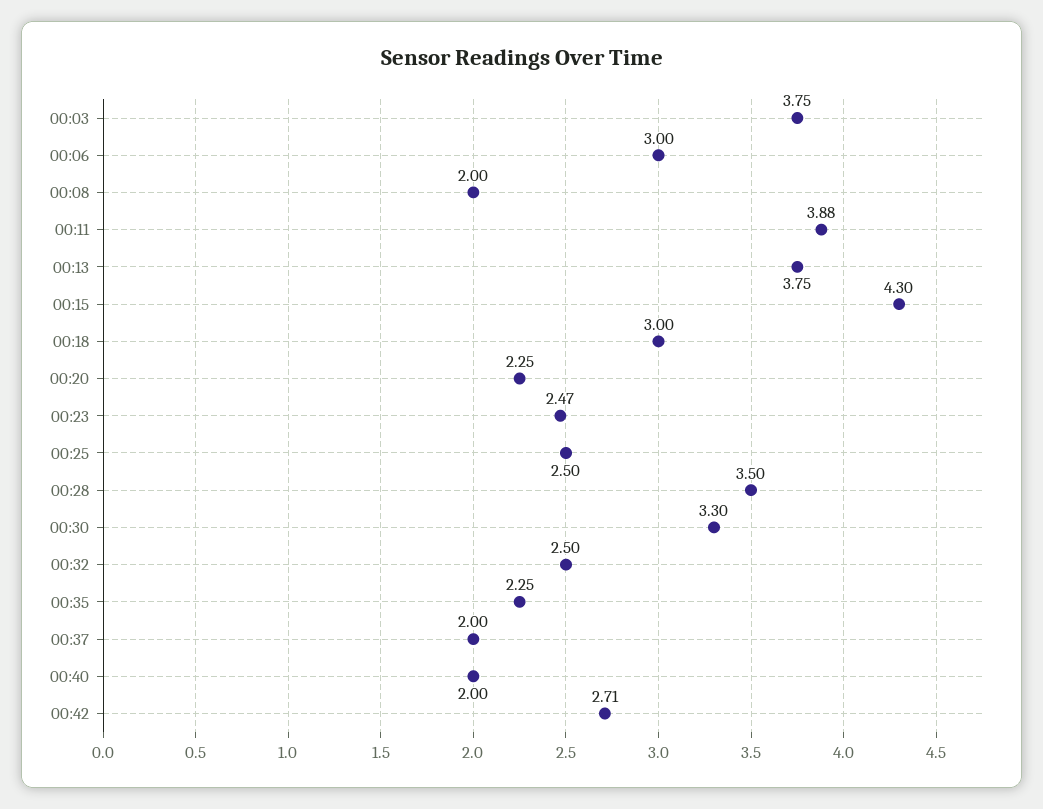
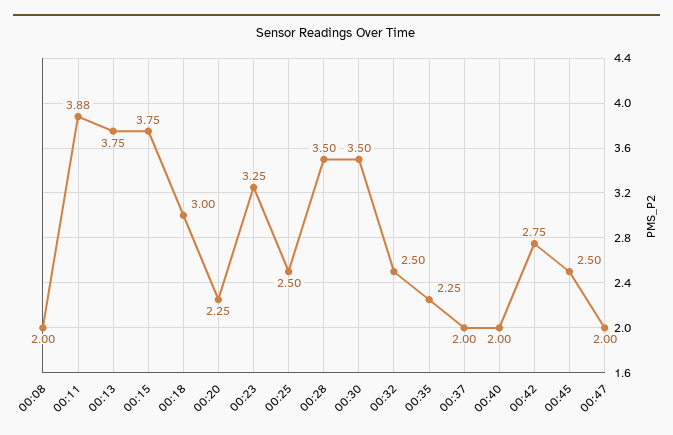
00:03: 3.75 -> none
00:06: 3 -> none
00:15: 4.3 -> 3.75
00:23: 2.47 -> 3.25
00:30: 3.3 -> 3.5
00:42: 2.71 -> 2.75
00:45: none -> 2.5
00:47: none -> 2

